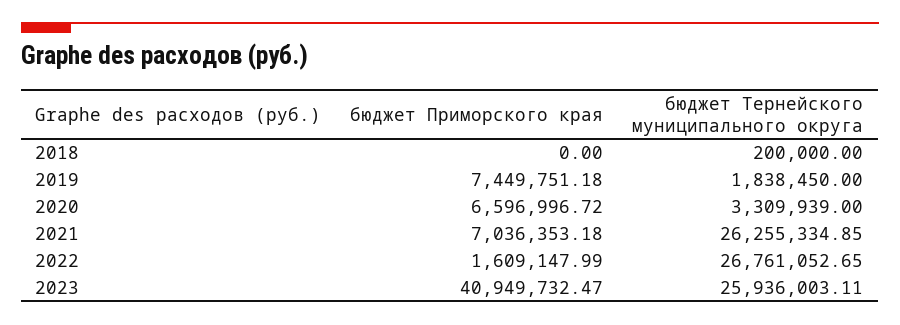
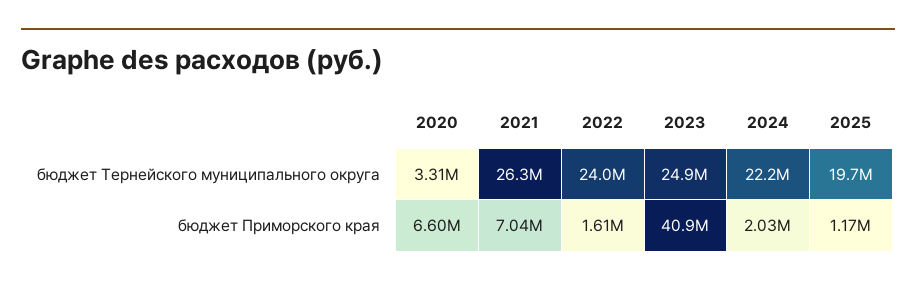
бюджет Приморского края, 2018: 0 -> none
бюджет Тернейского муниципального округа, 2018: 200000 -> none
бюджет Приморского края, 2019: 7449751.18 -> none
бюджет Тернейского муниципального округа, 2019: 1838450 -> none
бюджет Тернейского муниципального округа, 2022: 26761052.65 -> 24000000
бюджет Тернейского муниципального округа, 2023: 25936003.11 -> 24900000
бюджет Тернейского муниципального округа, 2024: none -> 22200000
бюджет Тернейского муниципального округа, 2025: none -> 19700000
бюджет Приморского края, 2024: none -> 2030000
бюджет Приморского края, 2025: none -> 1170000

